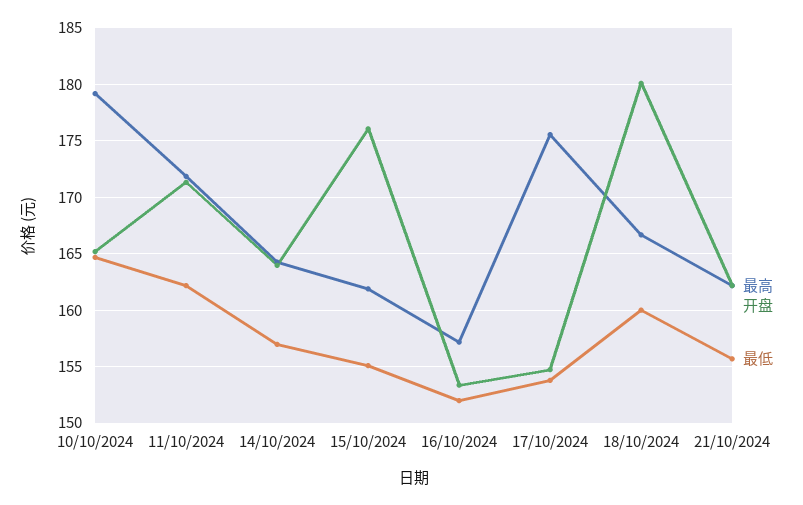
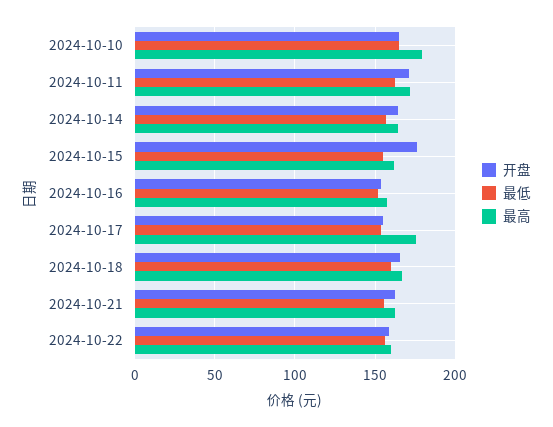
开盘, 18/10/2024: 180 -> 165
开盘, 2024-10-22: none -> 160
最低, 2024-10-22: none -> 155
最高, 2024-10-22: none -> 160

